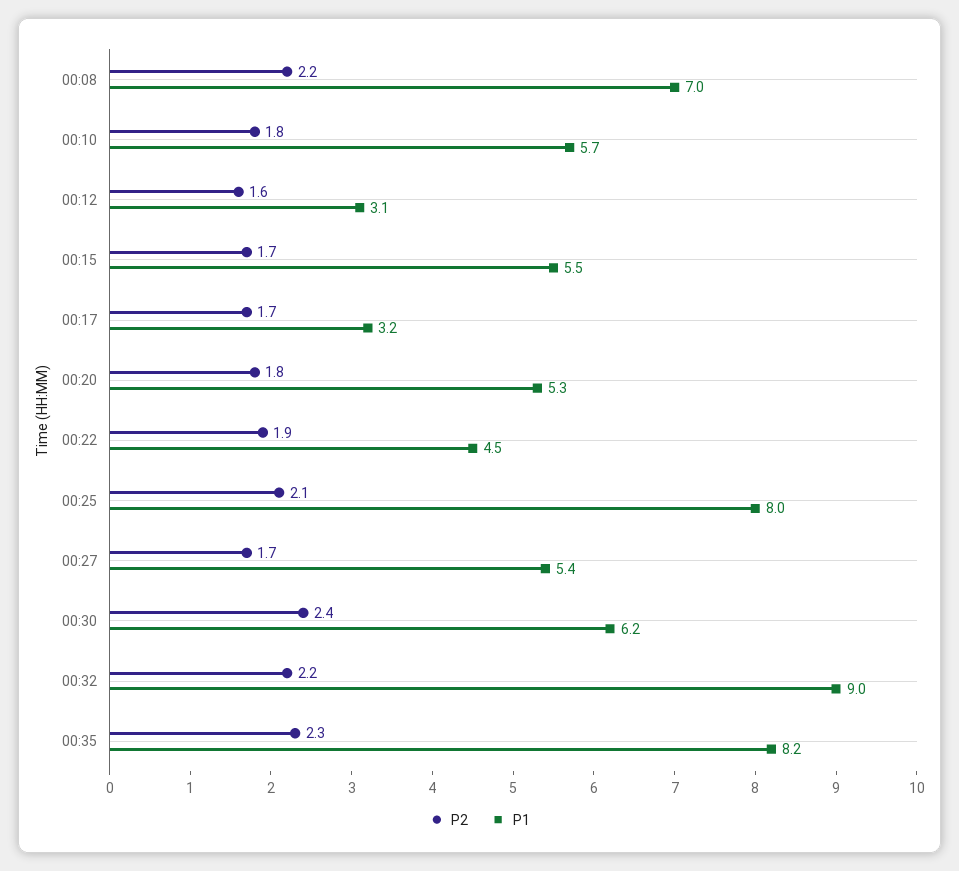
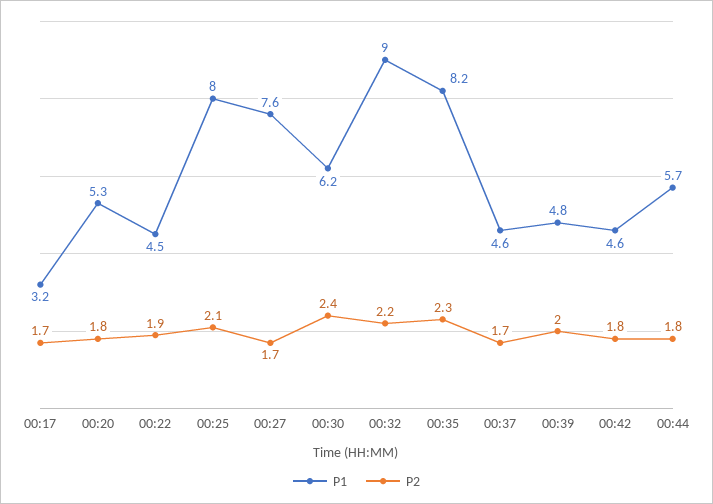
P2, 00:08: 2.2 -> none
P1, 00:08: 7 -> none
P2, 00:10: 1.8 -> none
P1, 00:10: 5.7 -> none
P2, 00:12: 1.6 -> none
P1, 00:12: 3.1 -> none
P2, 00:15: 1.7 -> none
P1, 00:15: 5.5 -> none
P1, 00:27: 5.4 -> 7.6
P1, 00:37: none -> 4.6
P2, 00:37: none -> 1.7
P1, 00:39: none -> 4.8
P2, 00:39: none -> 2
P1, 00:42: none -> 4.6
P2, 00:42: none -> 1.8
P1, 00:44: none -> 5.7
P2, 00:44: none -> 1.8

